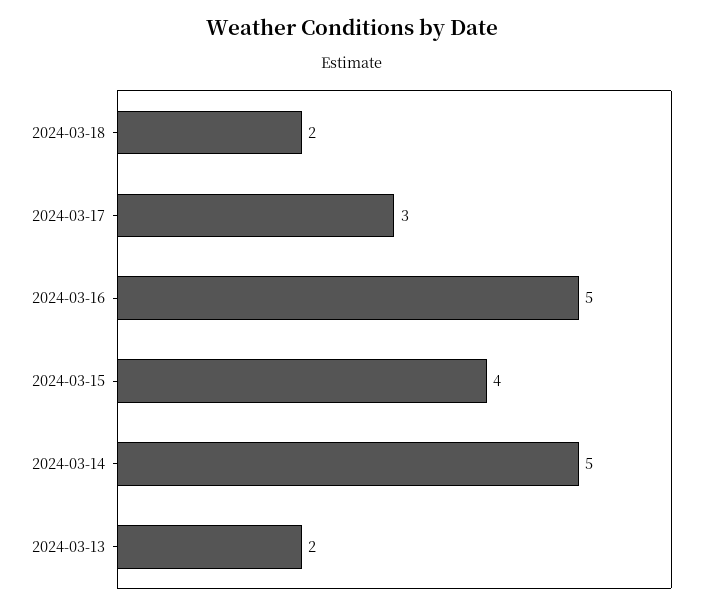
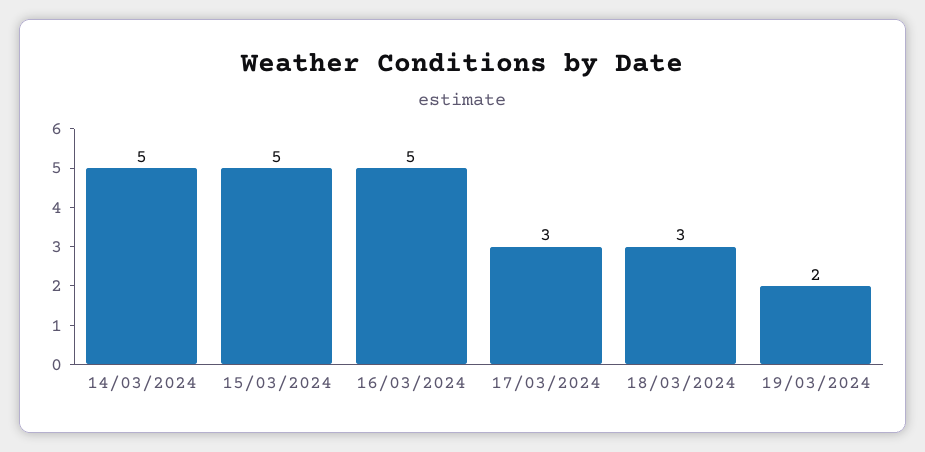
2024-03-18: 2 -> 3
2024-03-15: 4 -> 5
2024-03-13: 2 -> none
19/03/2024: none -> 2

